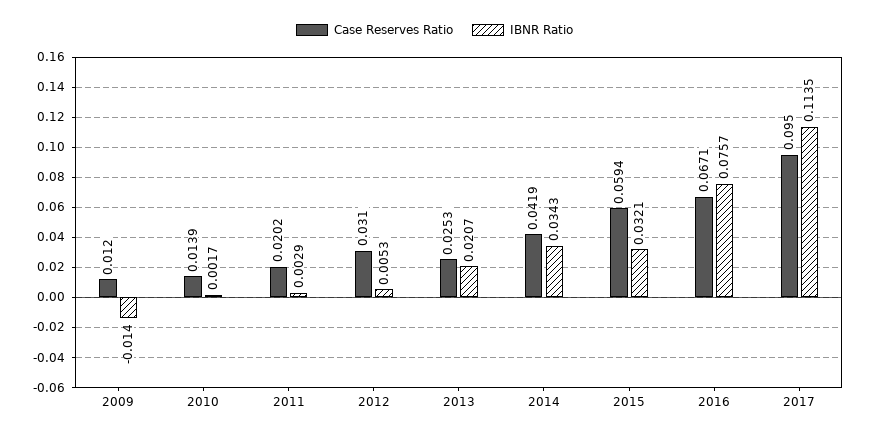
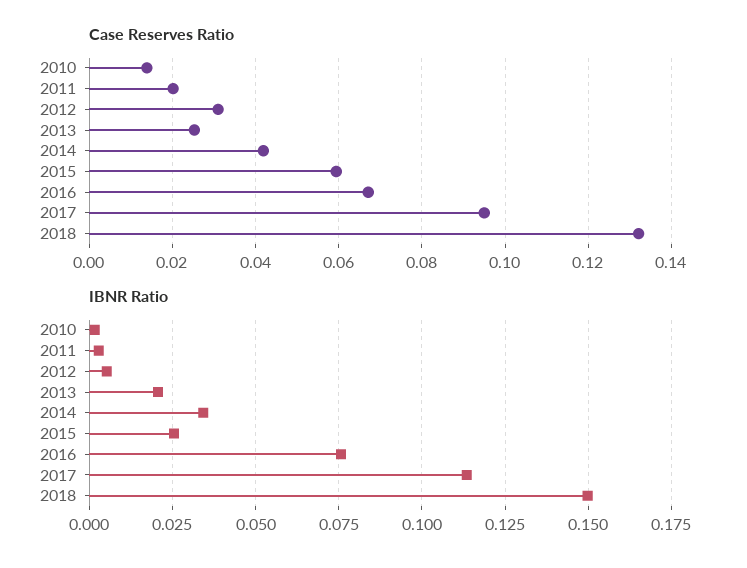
Case Reserves Ratio, 2009: 0.012 -> none
IBNR Ratio, 2009: -0.014 -> none
IBNR Ratio, 2015: 0.0321 -> 0.025
Case Reserves Ratio, 2018: none -> 0.132
IBNR Ratio, 2018: none -> 0.15

